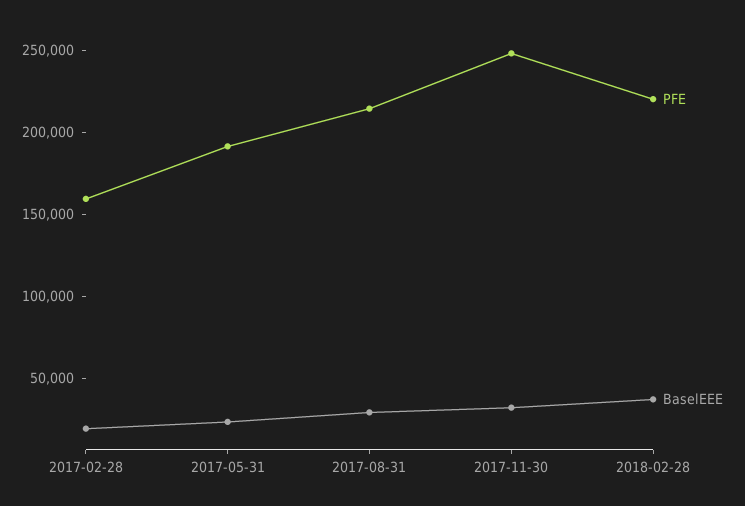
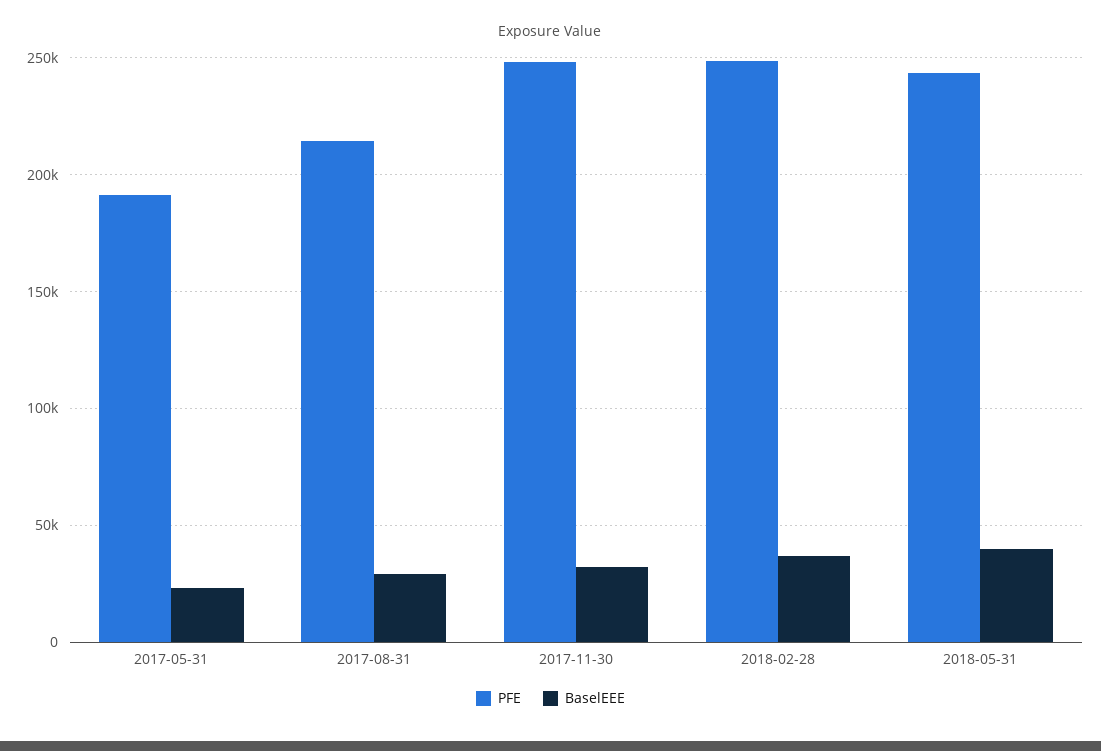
PFE, 2017-02-28: 160000 -> none
BaselEEE, 2017-02-28: 20000 -> none
PFE, 2018-02-28: 220000 -> 250000
PFE, 2018-05-31: none -> 245000
BaselEEE, 2018-05-31: none -> 40000

